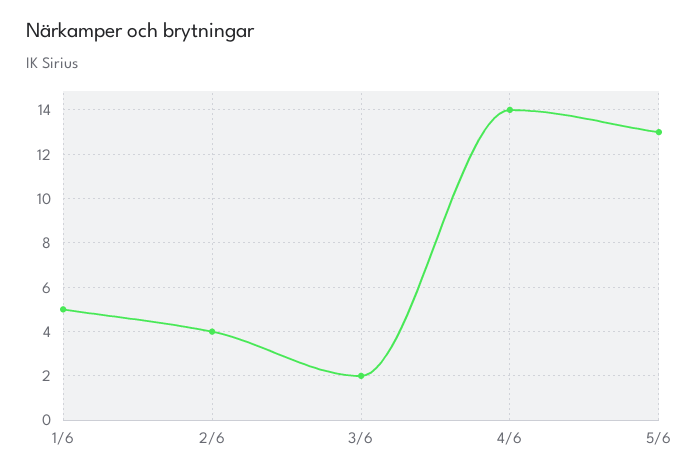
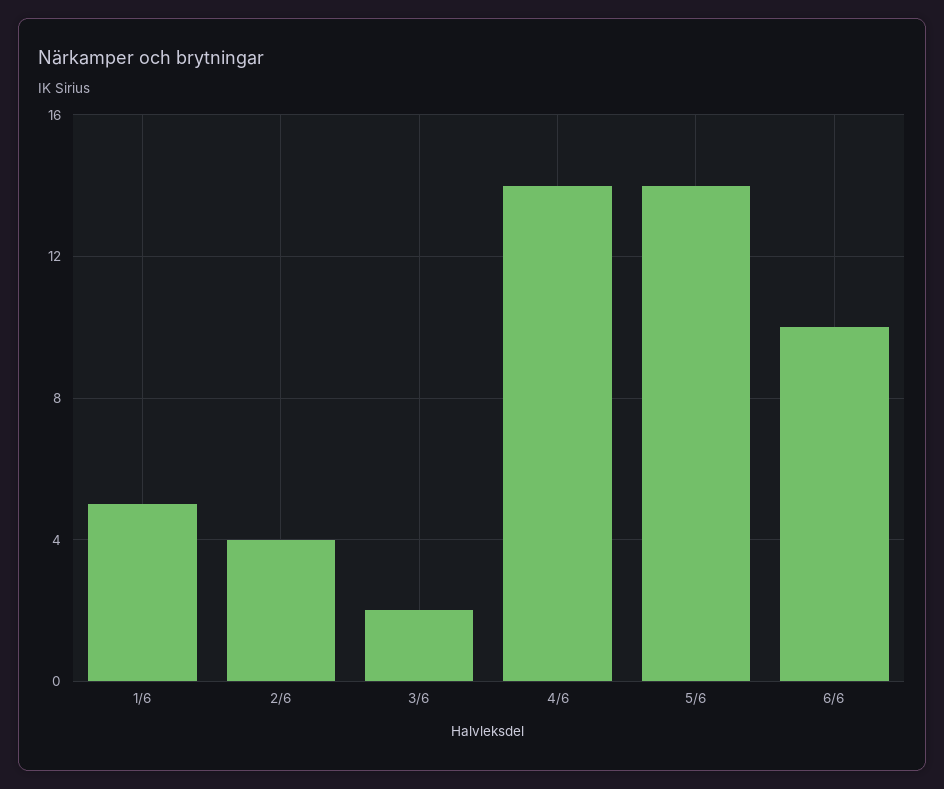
5/6: 13 -> 14
6/6: none -> 10

